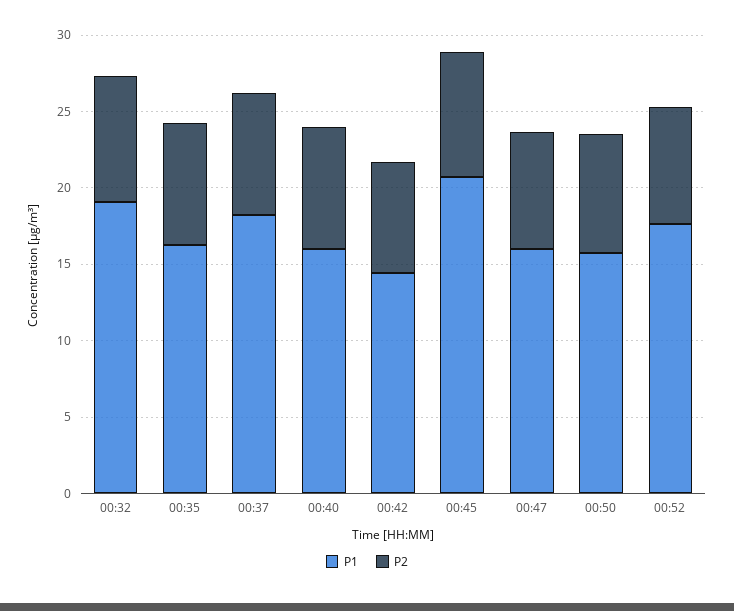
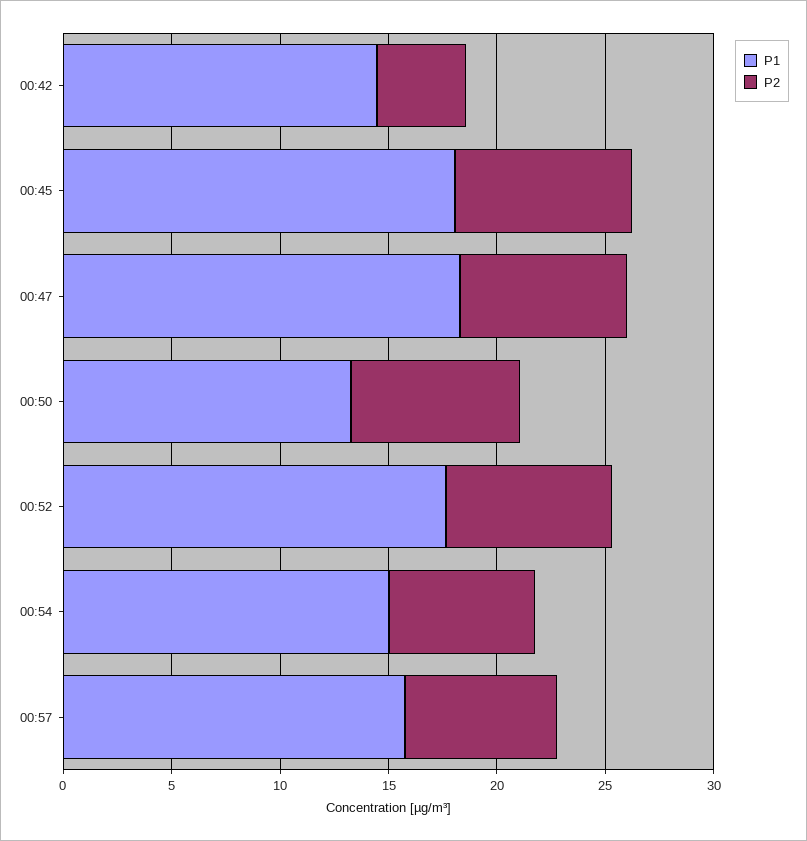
P1, 00:32: 19 -> none
P2, 00:32: 8 -> none
P1, 00:35: 16 -> none
P2, 00:35: 8 -> none
P1, 00:37: 18 -> none
P2, 00:37: 8 -> none
P1, 00:40: 16 -> none
P2, 00:40: 8 -> none
P2, 00:42: 7 -> 4
P1, 00:45: 21 -> 18
P1, 00:47: 16 -> 18
P1, 00:50: 16 -> 13
P1, 00:54: none -> 15
P2, 00:54: none -> 7
P1, 00:57: none -> 16
P2, 00:57: none -> 7

